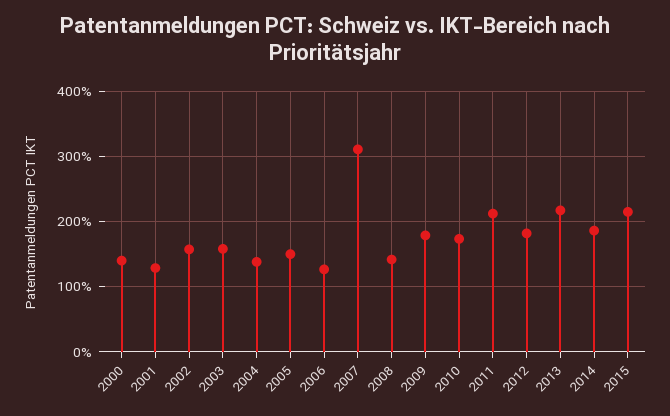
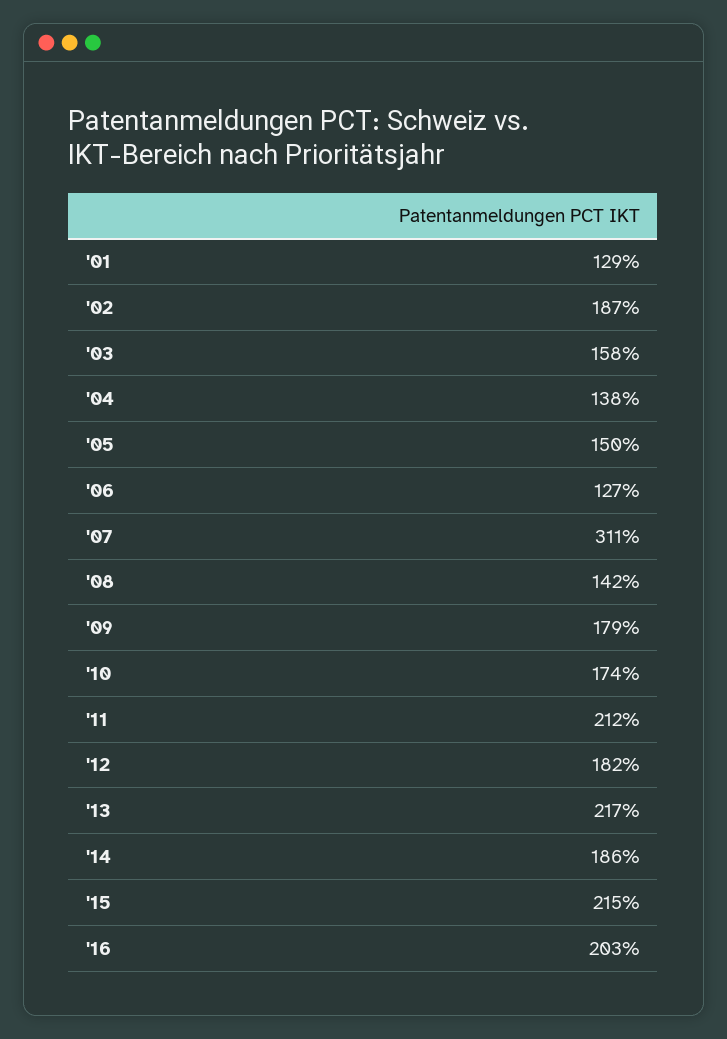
2000: 140 -> none
2002: 160 -> 187
'16: none -> 203

